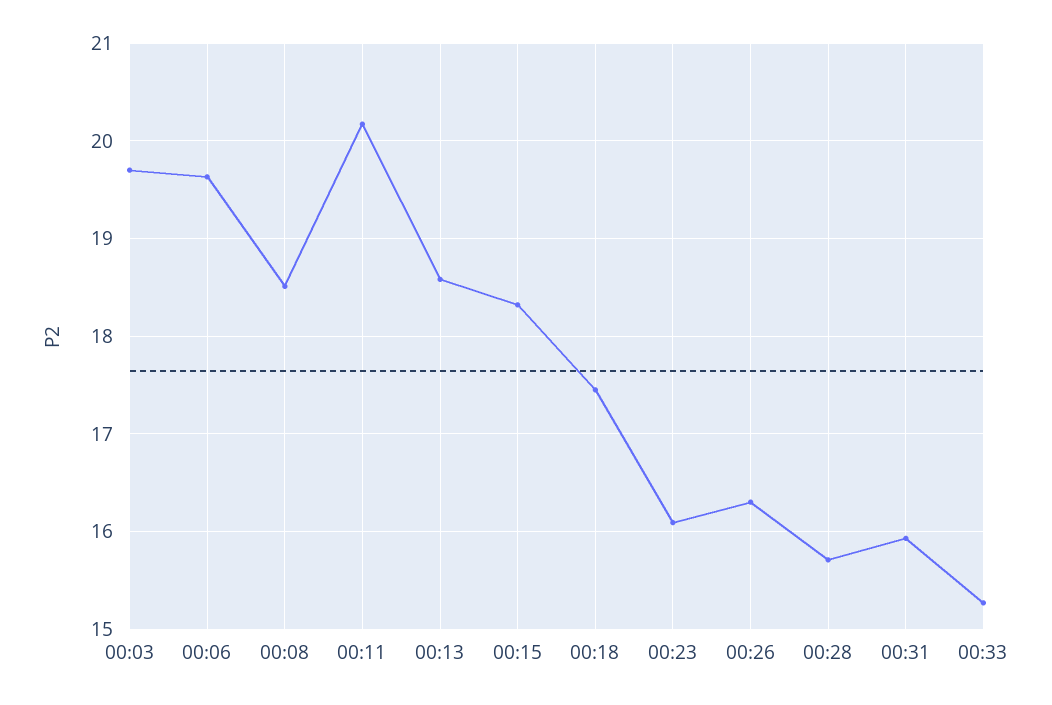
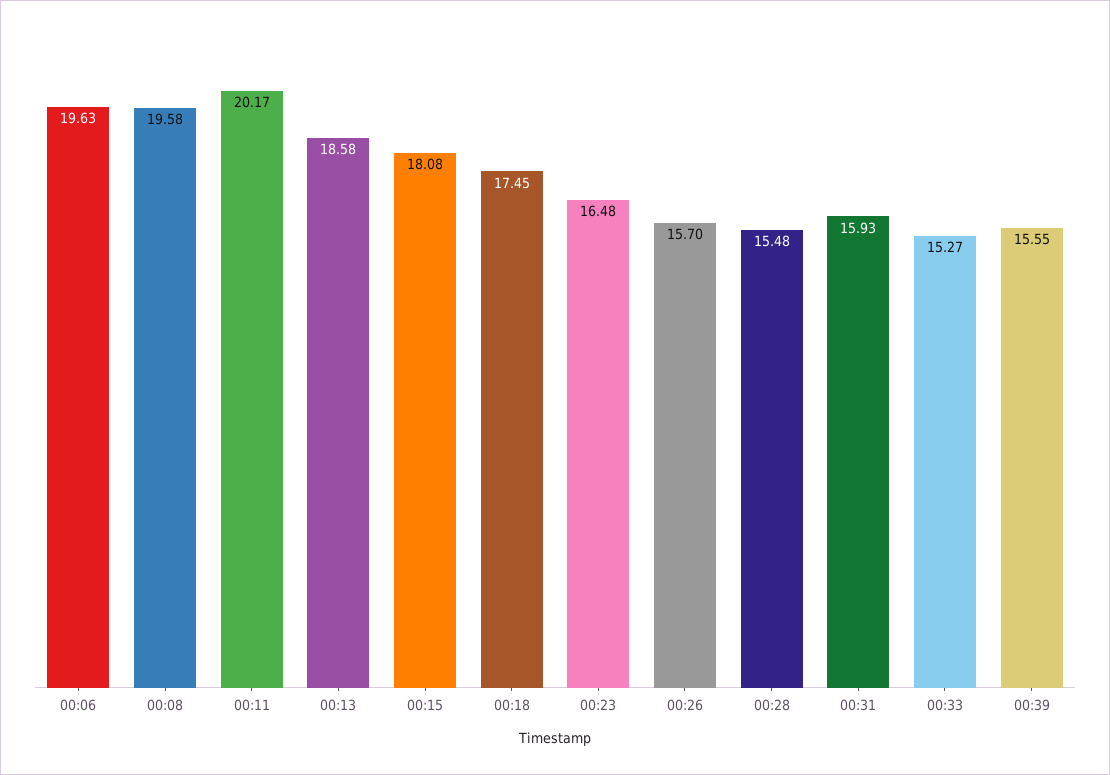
00:03: 19.7 -> none
00:08: 18.5 -> 19.58
00:15: 18.3 -> 18.08
00:23: 16.1 -> 16.48
00:26: 16.3 -> 15.7
00:28: 15.7 -> 15.48
00:39: none -> 15.55

